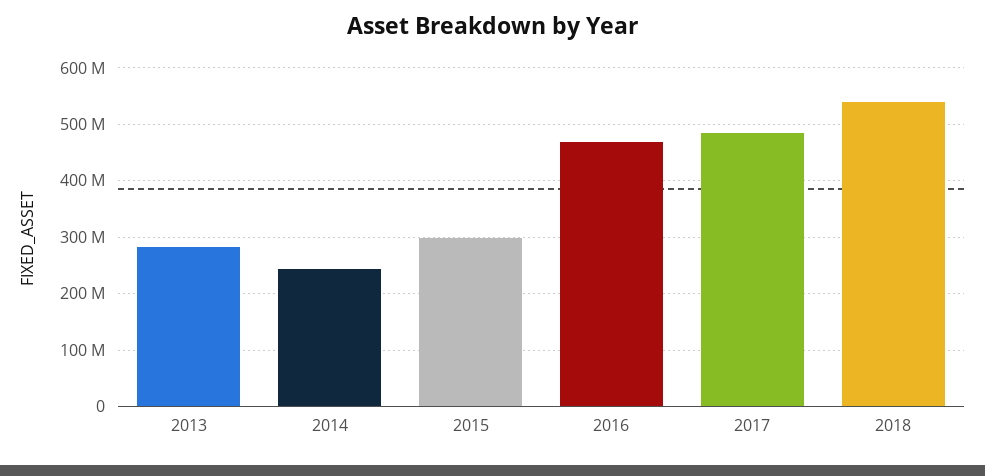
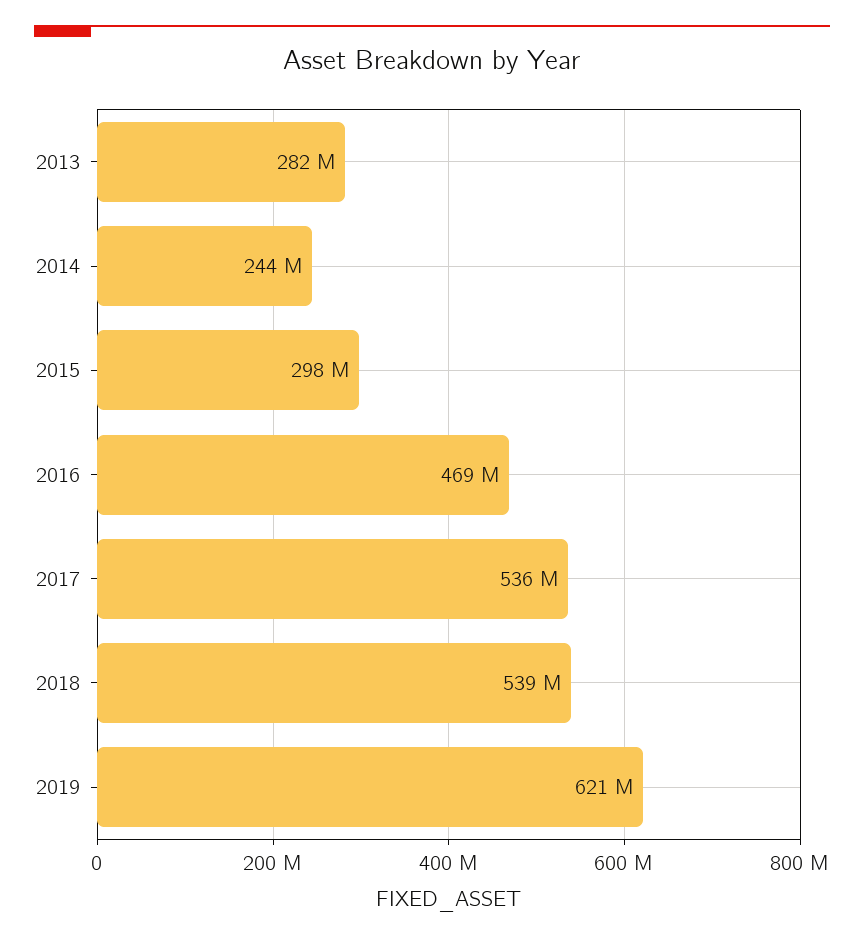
2017: 480000000 -> 536000000
2019: none -> 621000000

